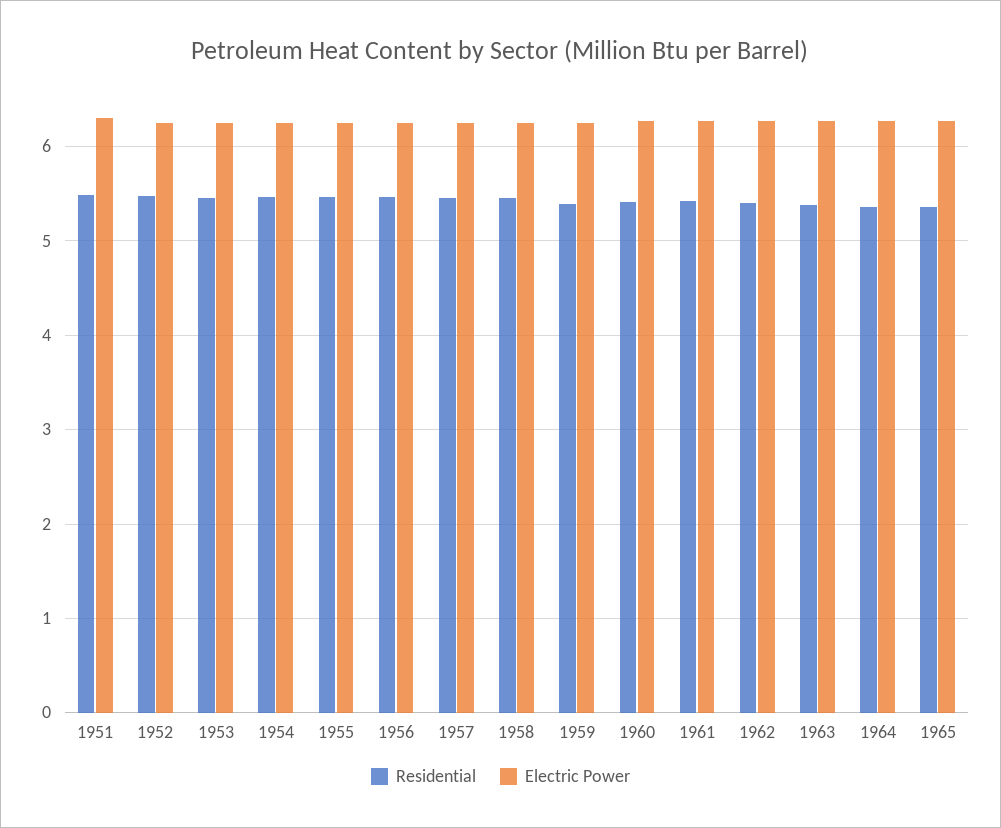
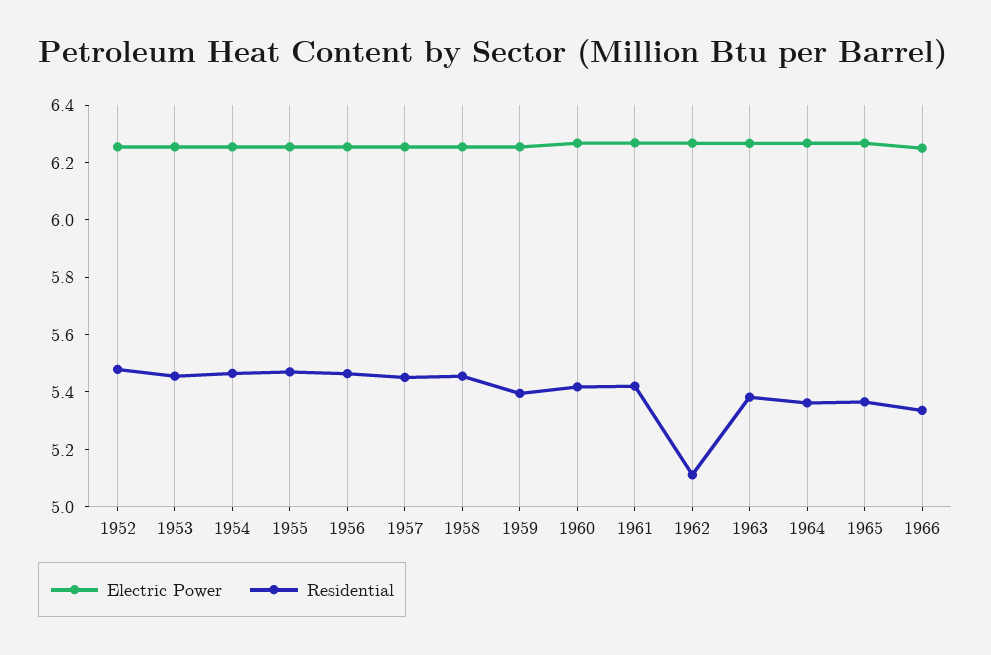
Residential, 1951: 5.5 -> none
Electric Power, 1951: 6.3 -> none
Residential, 1962: 5.4 -> 5.1
Electric Power, 1966: none -> 6.25
Residential, 1966: none -> 5.35

